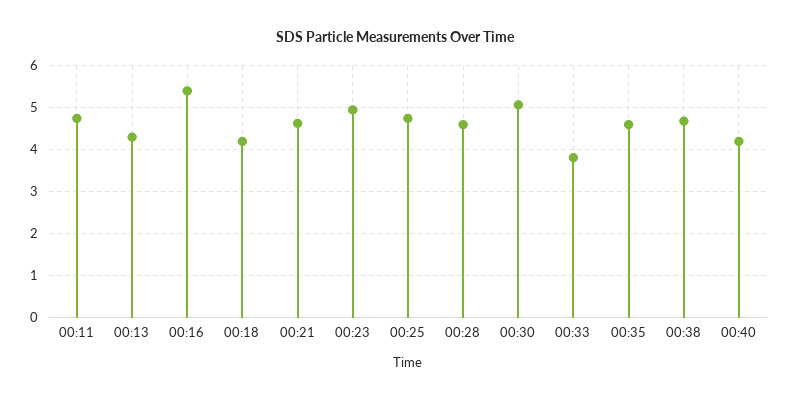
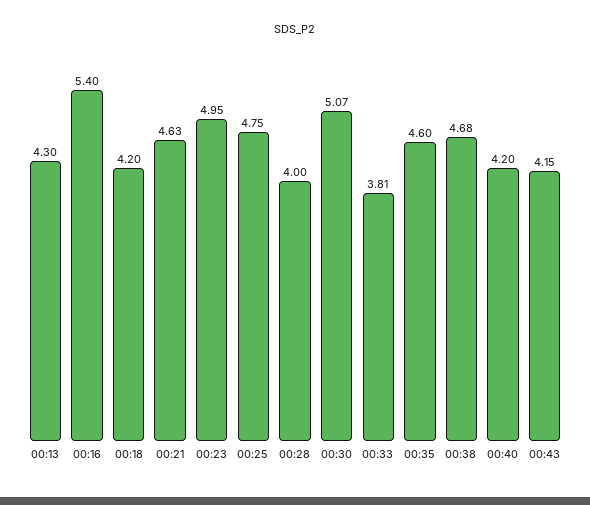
00:11: 4.8 -> none
00:28: 4.6 -> 4
00:43: none -> 4.15

